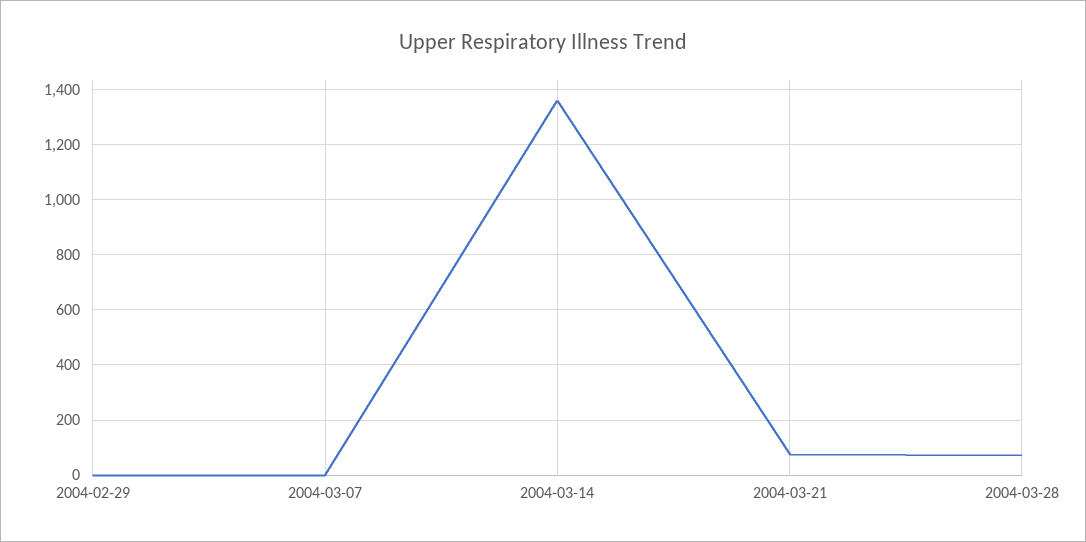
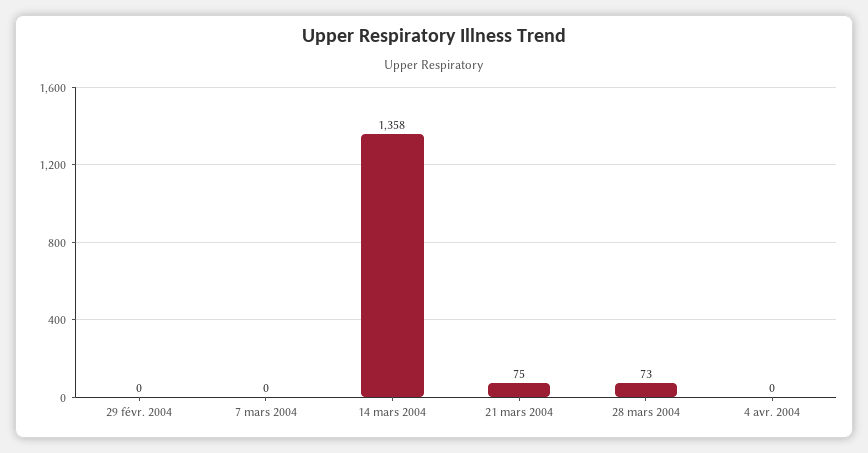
4 avr. 2004: none -> 0

